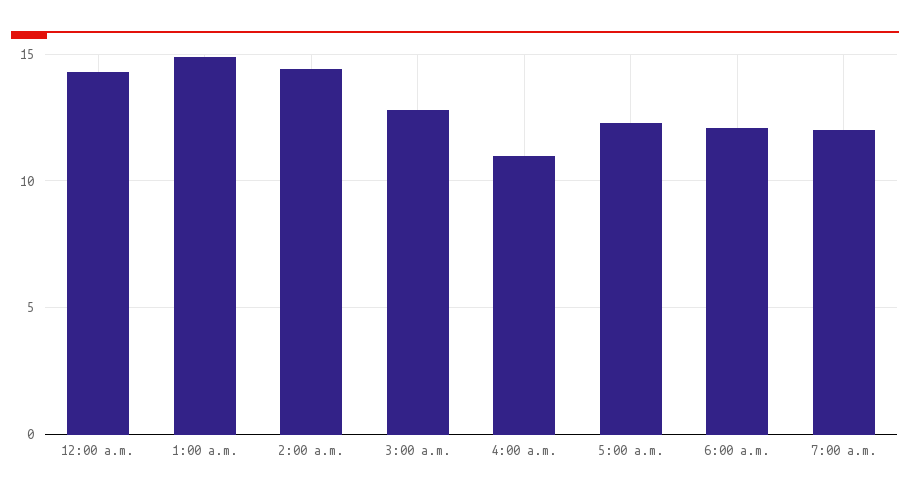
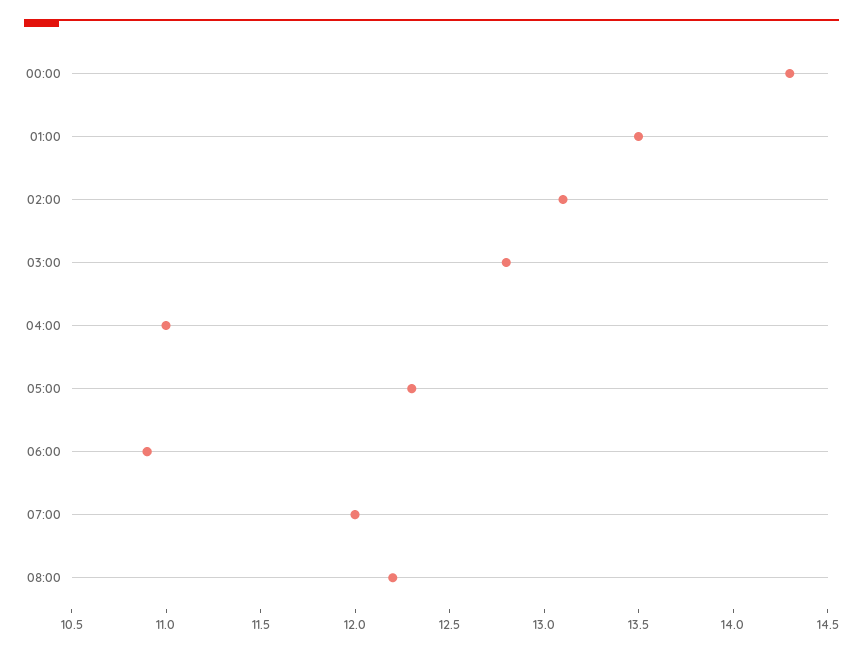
1:00 a.m.: 15 -> 13.5
2:00 a.m.: 14.5 -> 13.1
6:00 a.m.: 12 -> 10.9
08:00: none -> 12.2

